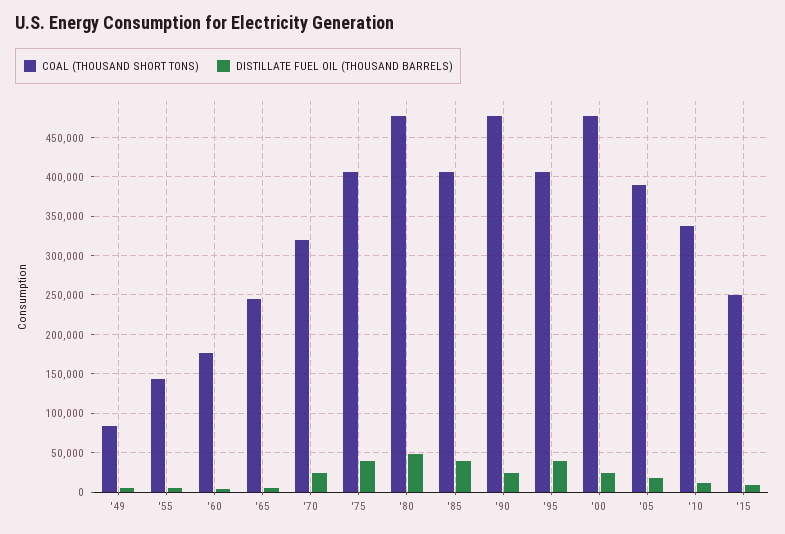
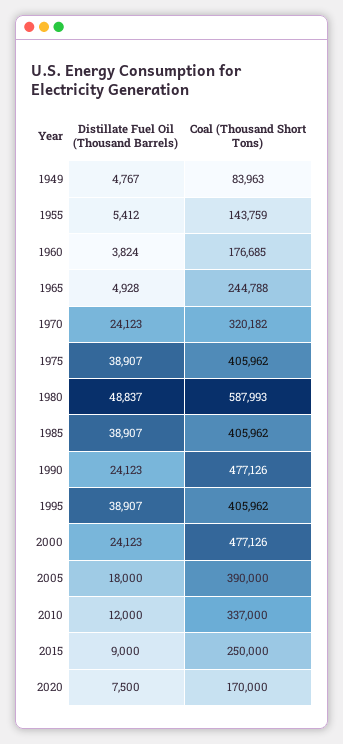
COAL (THOUSAND SHORT TONS), '80: 480000 -> 587993
DISTILLATE FUEL OIL (THOUSAND BARRELS), 2020: none -> 7500
COAL (THOUSAND SHORT TONS), 2020: none -> 170000

